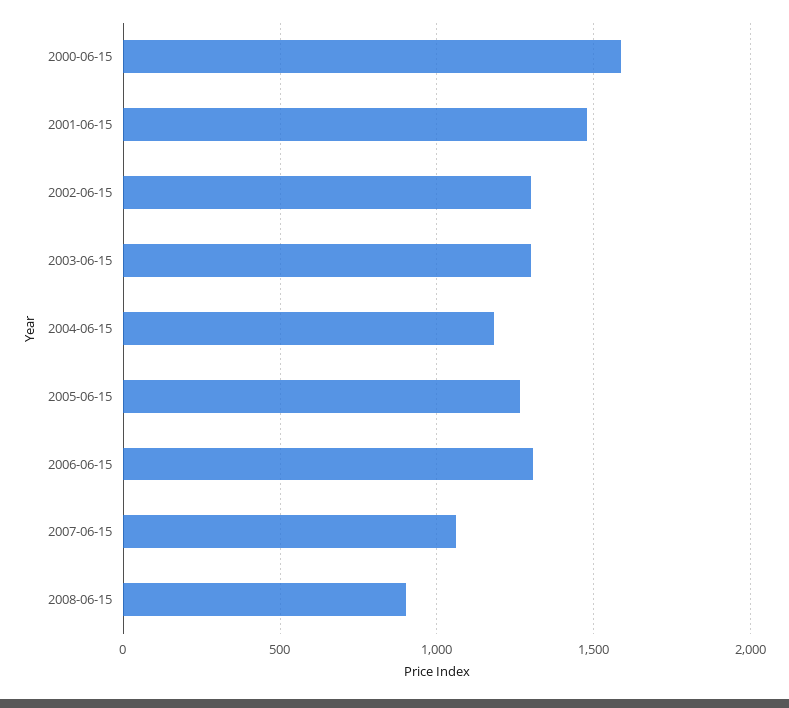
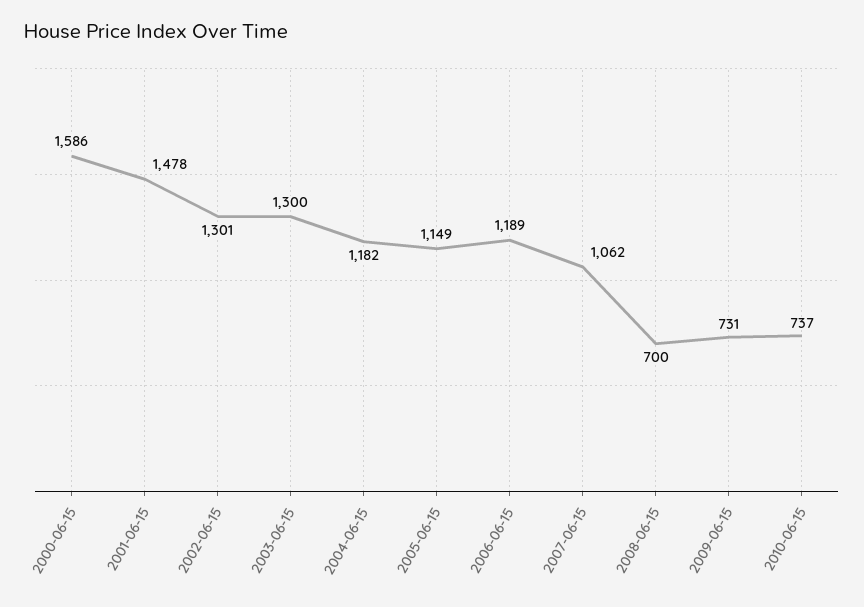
2005-06-15: 1250 -> 1149
2006-06-15: 1300 -> 1189
2008-06-15: 900 -> 700
2009-06-15: none -> 731
2010-06-15: none -> 737

